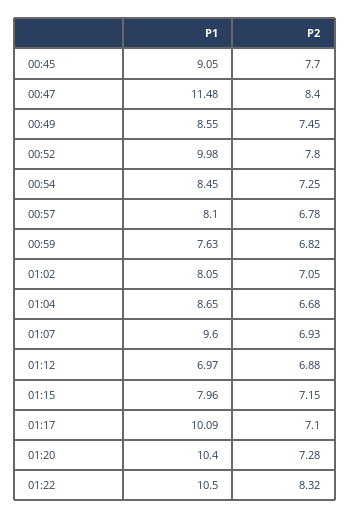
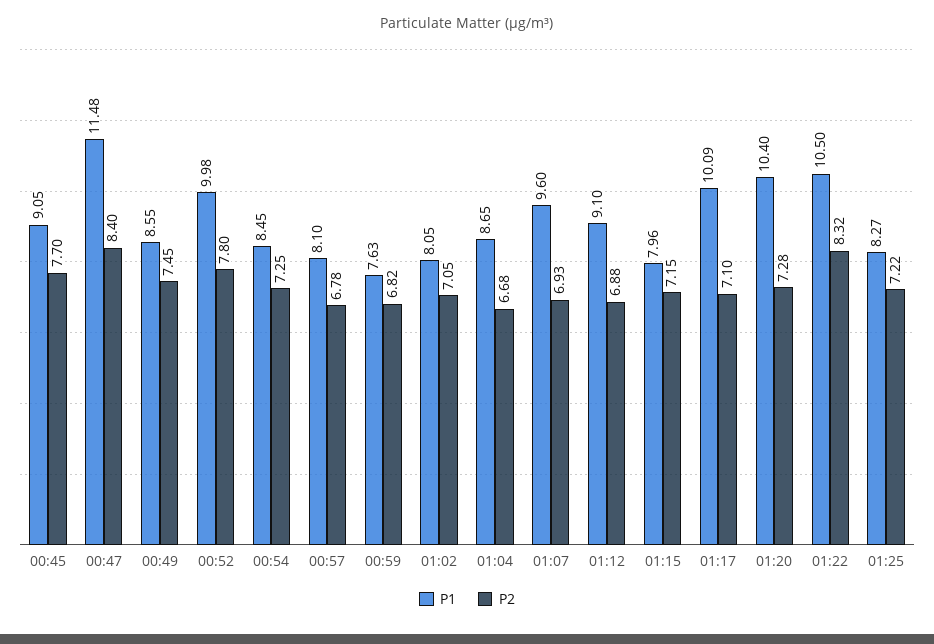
P1, 01:12: 6.97 -> 9.1
P1, 01:25: none -> 8.27
P2, 01:25: none -> 7.22

